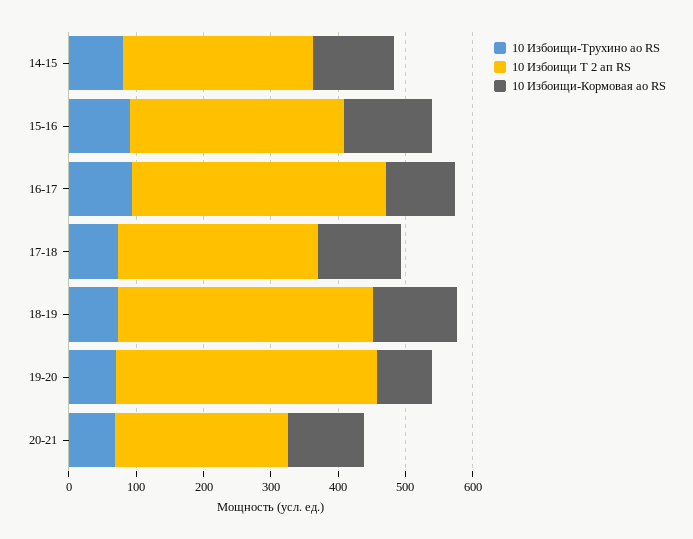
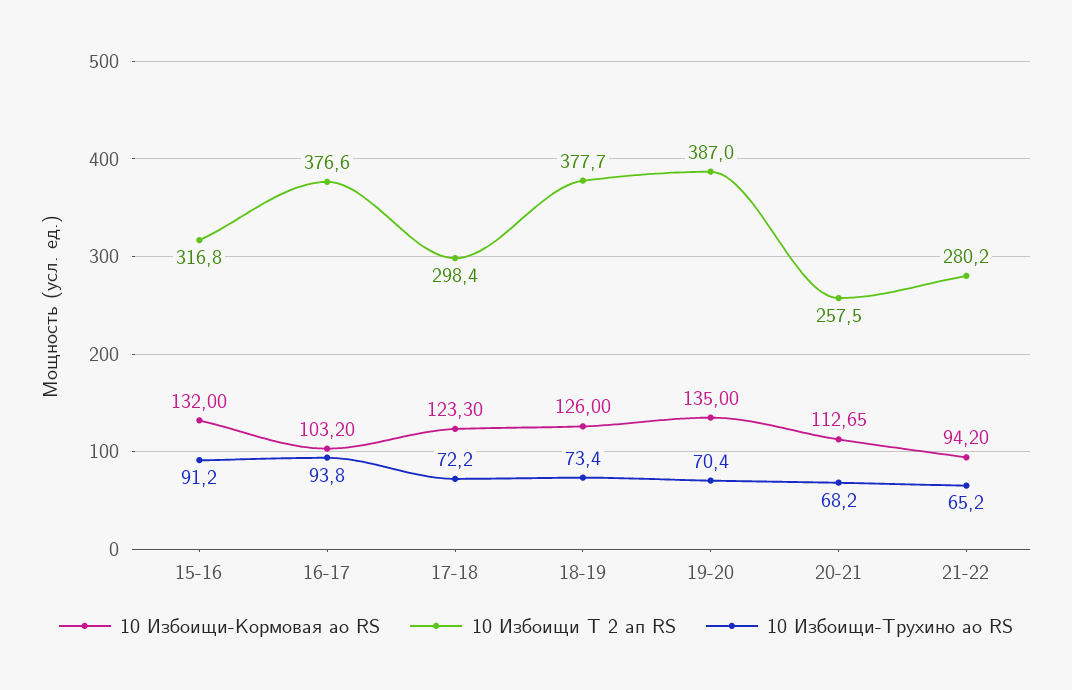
10 Избоищи-Трухино ао RS, 14-15: 80 -> none
10 Избоищи Т 2 ап RS, 14-15: 280 -> none
10 Избоищи-Кормовая ао RS, 14-15: 120 -> none
10 Избоищи-Кормовая ао RS, 19-20: 80 -> 135
10 Избоищи-Кормовая ао RS, 21-22: none -> 94.2
10 Избоищи Т 2 ап RS, 21-22: none -> 280.2
10 Избоищи-Трухино ао RS, 21-22: none -> 65.2

